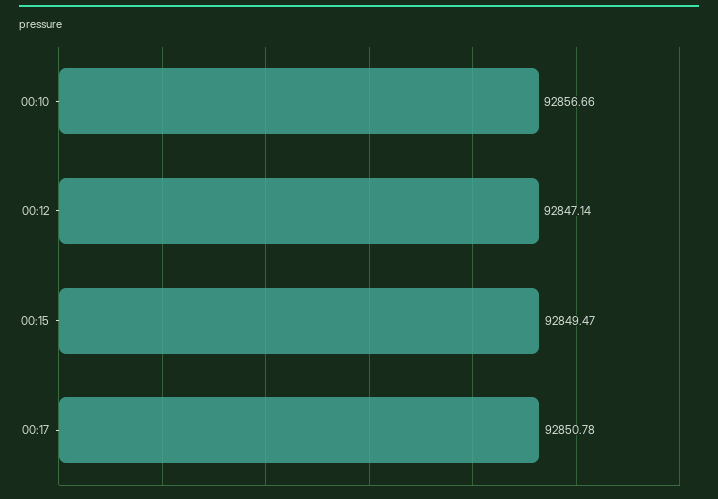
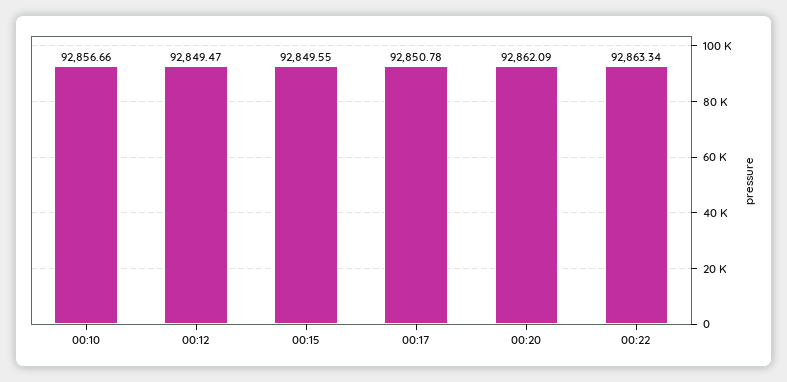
00:12: 92847.14 -> 92849.47
00:15: 92849.47 -> 92849.55
00:20: none -> 92862.09
00:22: none -> 92863.34

